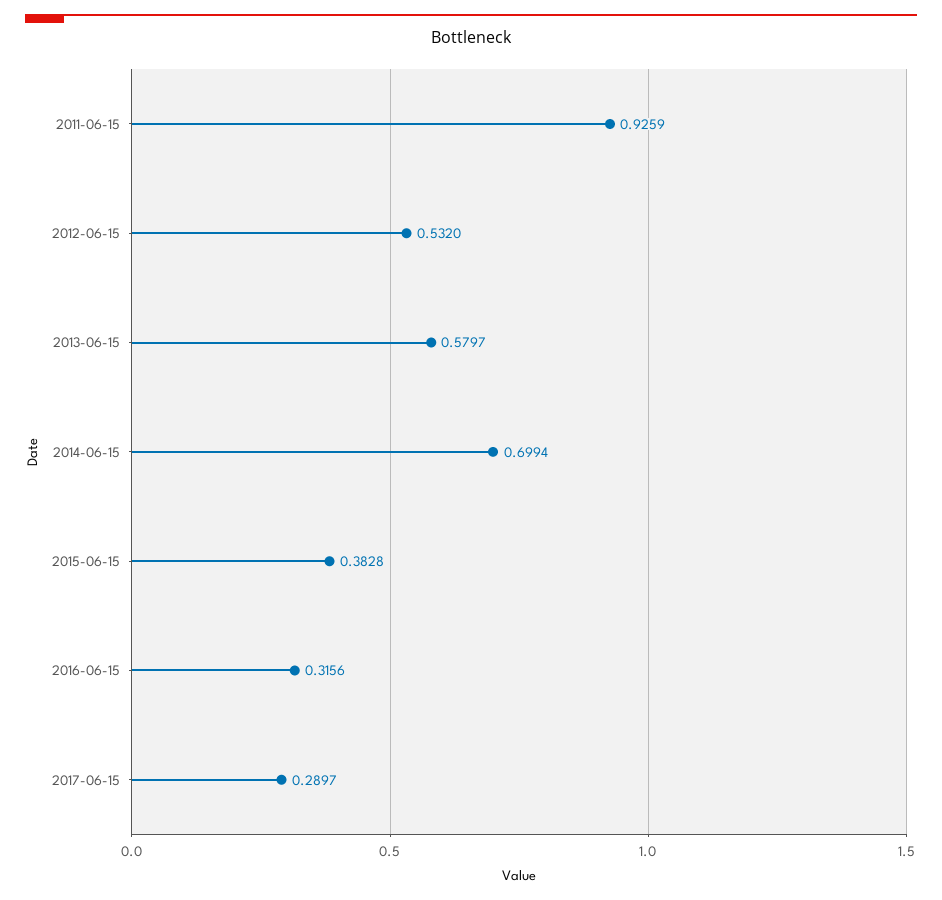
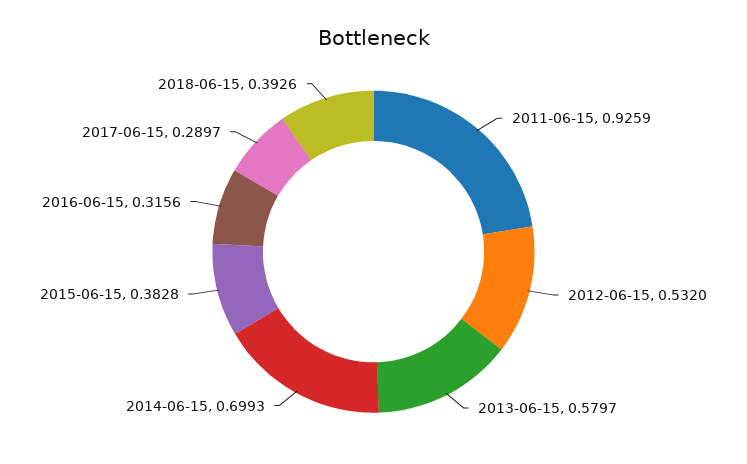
2014-06-15: 0.6994 -> 0.6993
2018-06-15: none -> 0.3926

